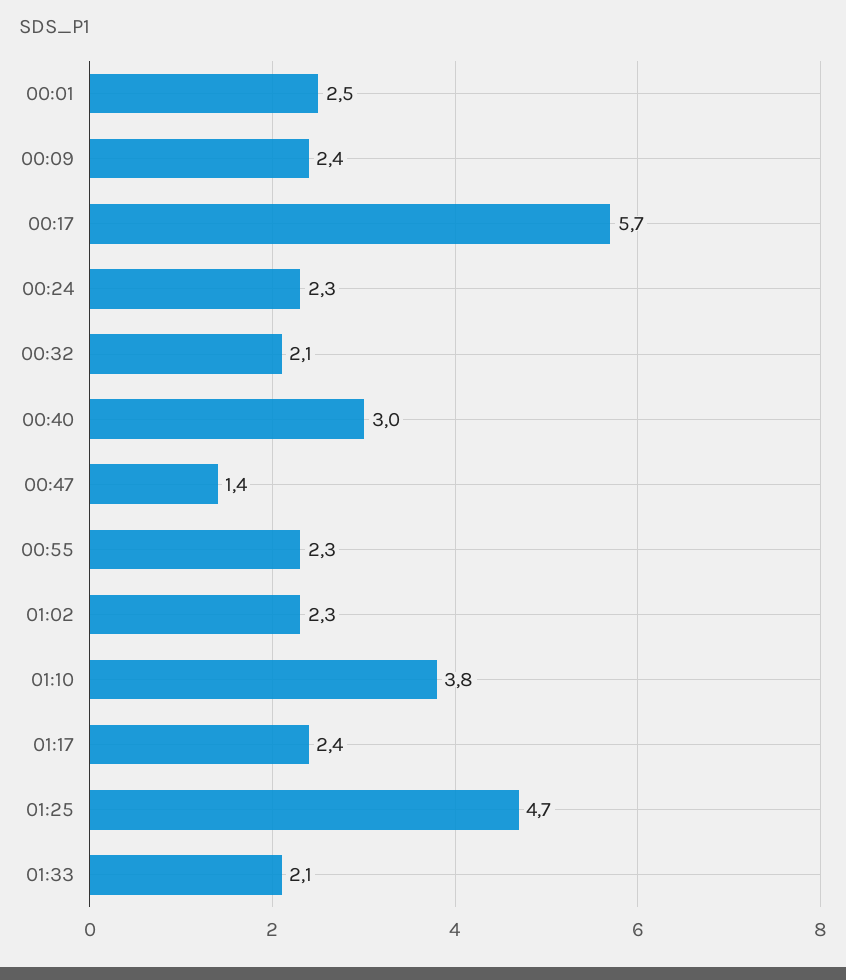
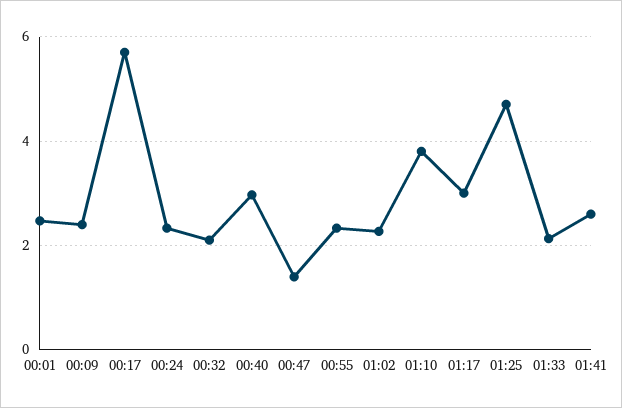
01:17: 2.4 -> 3
01:41: none -> 2.6

